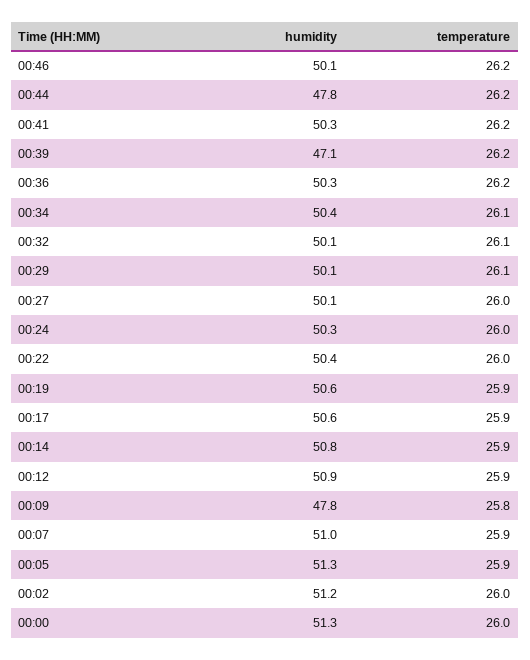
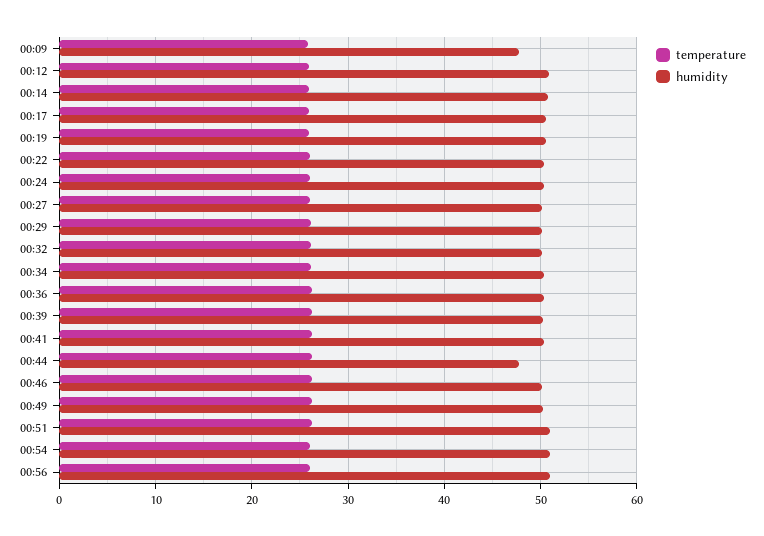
humidity, 00:39: 47.1 -> 50
humidity, 00:07: 51 -> none
temperature, 00:07: 25.9 -> none
humidity, 00:05: 51.3 -> none
temperature, 00:05: 25.9 -> none
humidity, 00:02: 51.2 -> none
temperature, 00:02: 26 -> none
humidity, 00:00: 51.3 -> none
temperature, 00:00: 26 -> none
temperature, 00:49: none -> 26
humidity, 00:49: none -> 50
temperature, 00:51: none -> 26
humidity, 00:51: none -> 51
temperature, 00:54: none -> 26
humidity, 00:54: none -> 51
temperature, 00:56: none -> 26
humidity, 00:56: none -> 51

